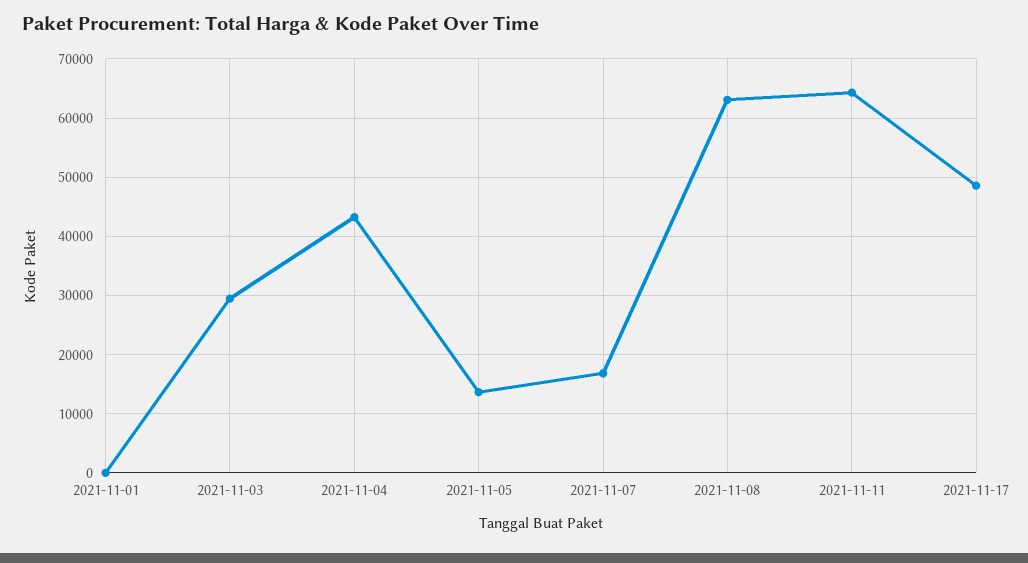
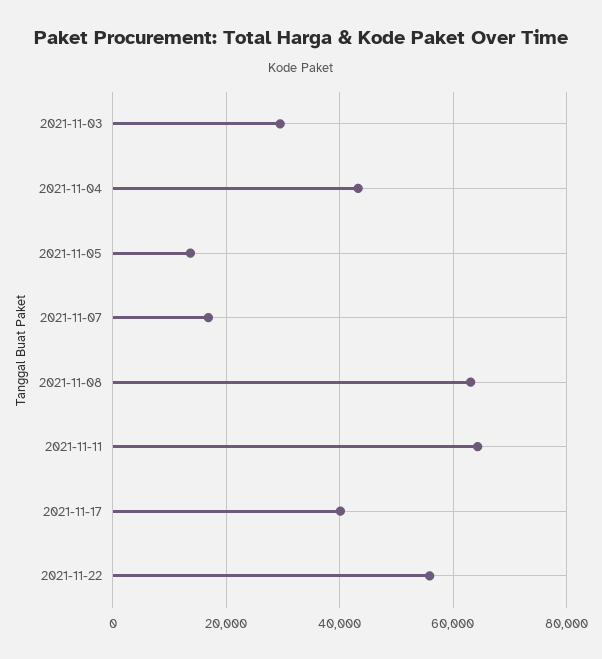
2021-11-01: 0 -> none
2021-11-17: 48000 -> 40000
2021-11-22: none -> 56000

